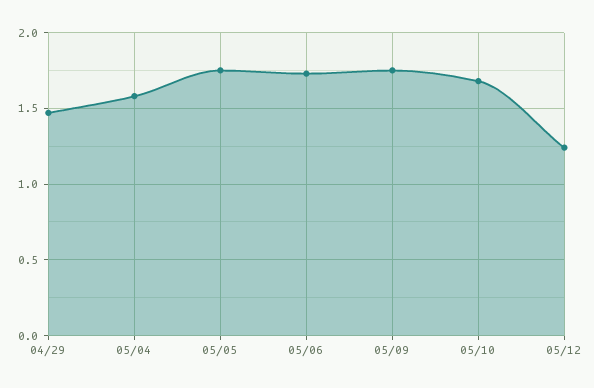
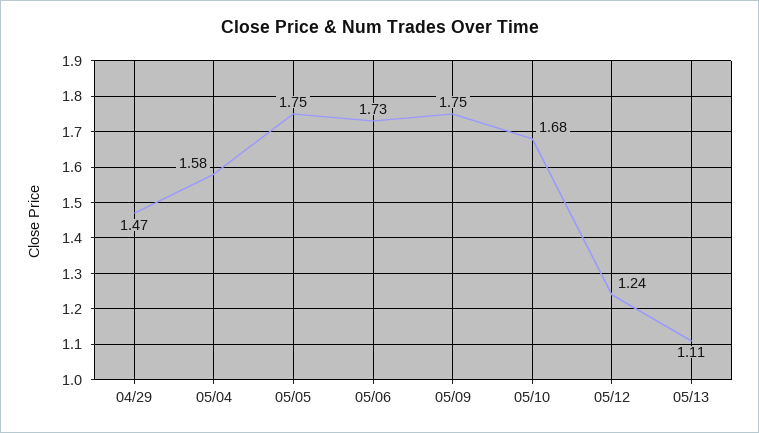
05/13: none -> 1.11

